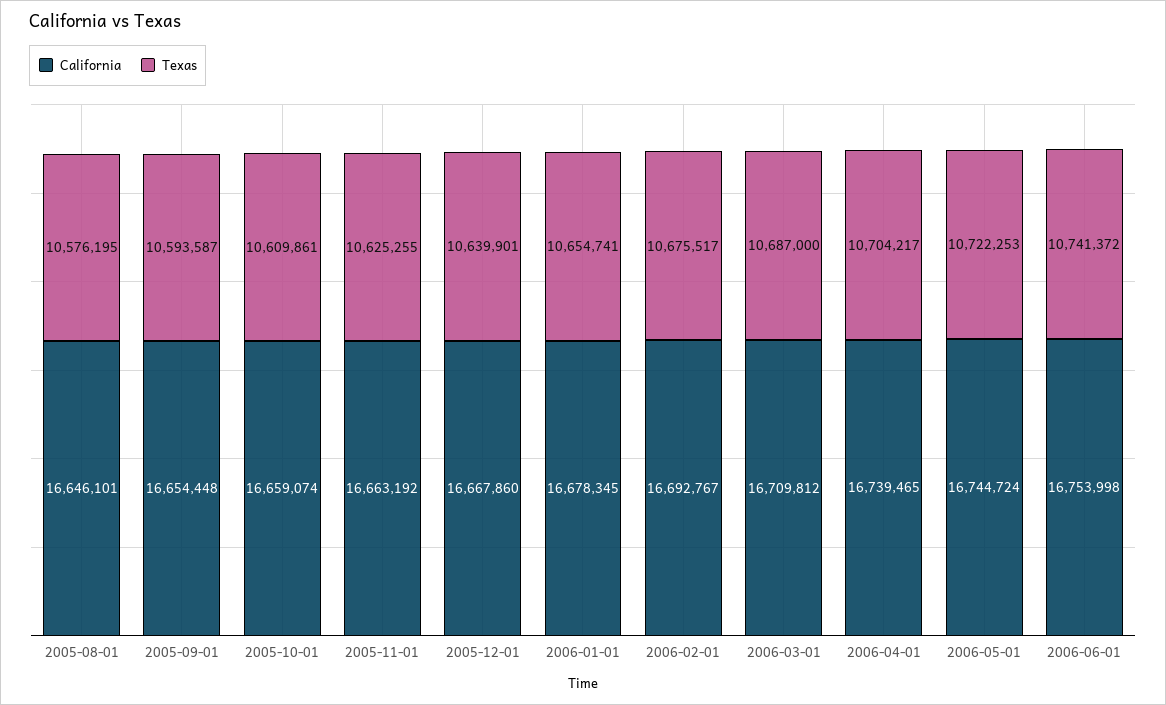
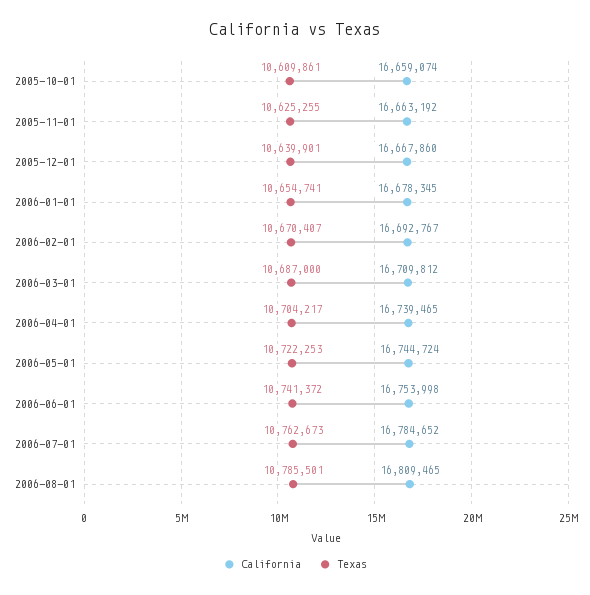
California, 2005-08-01: 16646101 -> none
Texas, 2005-08-01: 10576195 -> none
California, 2005-09-01: 16654448 -> none
Texas, 2005-09-01: 10593587 -> none
Texas, 2006-02-01: 10675517 -> 10670407
California, 2006-07-01: none -> 16784652
Texas, 2006-07-01: none -> 10762673
California, 2006-08-01: none -> 16809465
Texas, 2006-08-01: none -> 10785501

